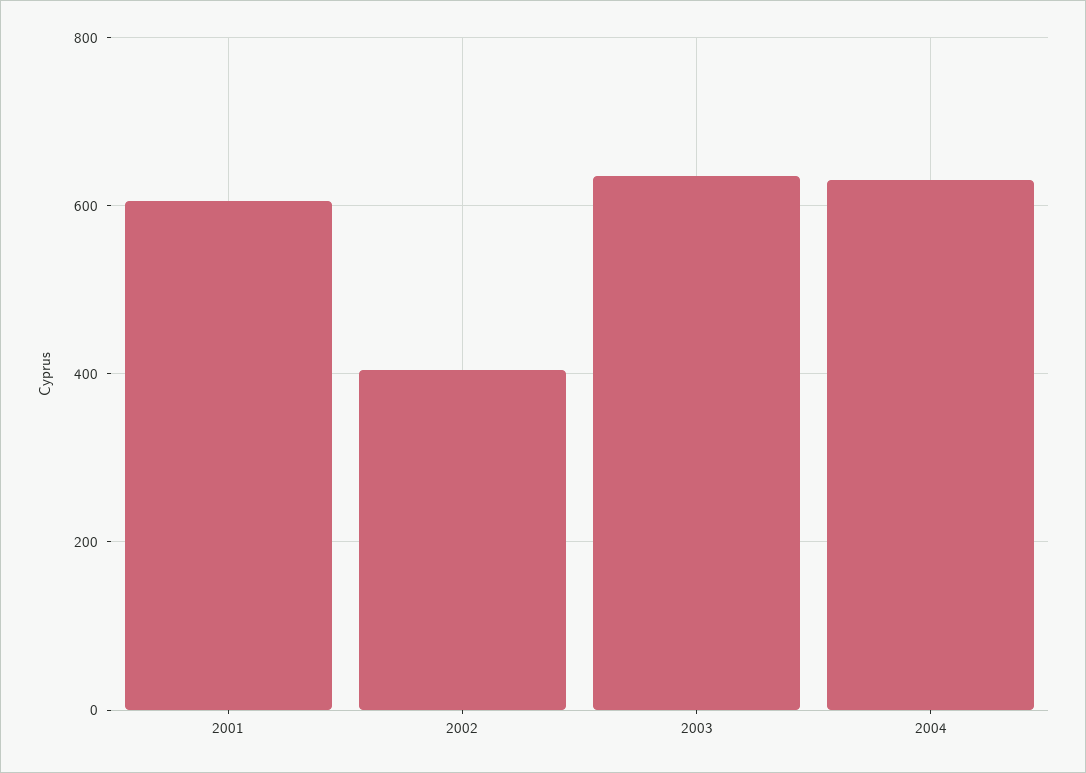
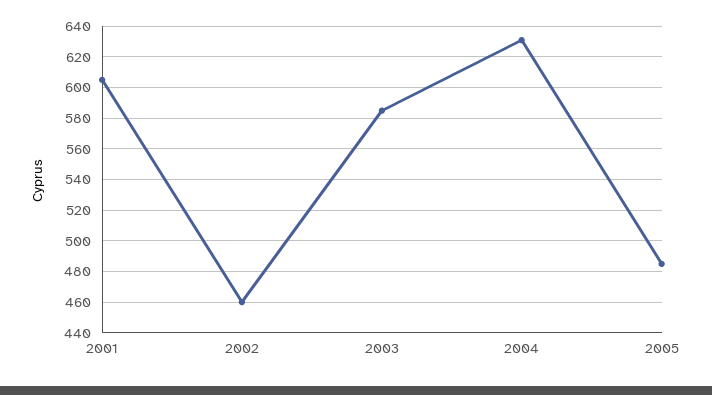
2002: 400 -> 460
2003: 640 -> 585
2005: none -> 485

